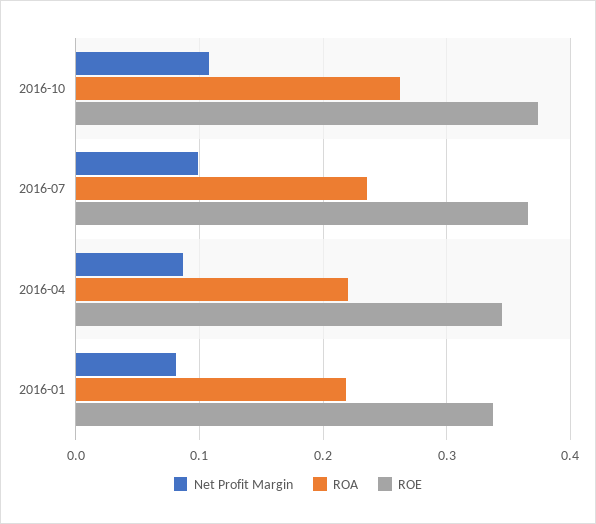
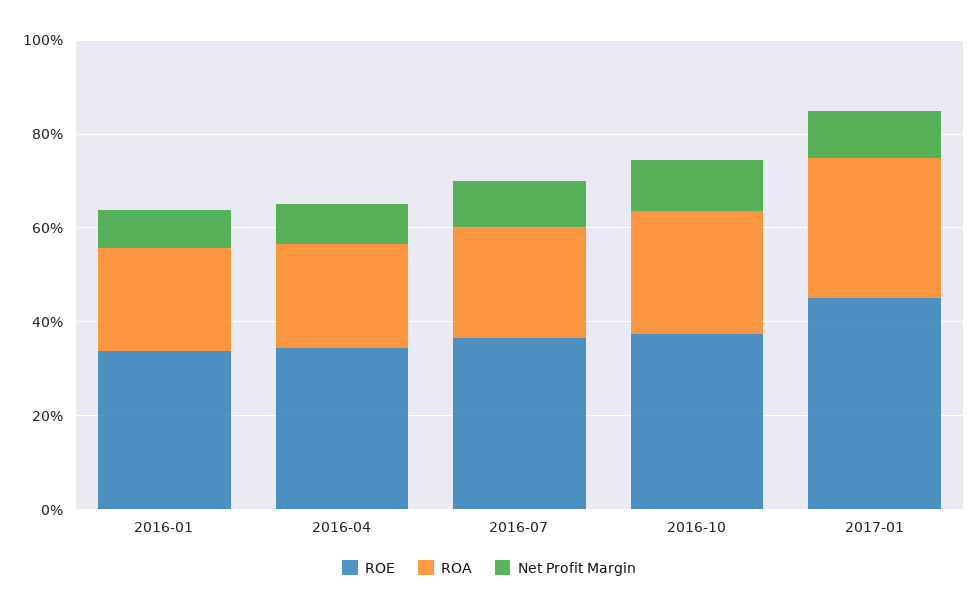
ROE, 2017-01: none -> 0.45
ROA, 2017-01: none -> 0.3
Net Profit Margin, 2017-01: none -> 0.1

